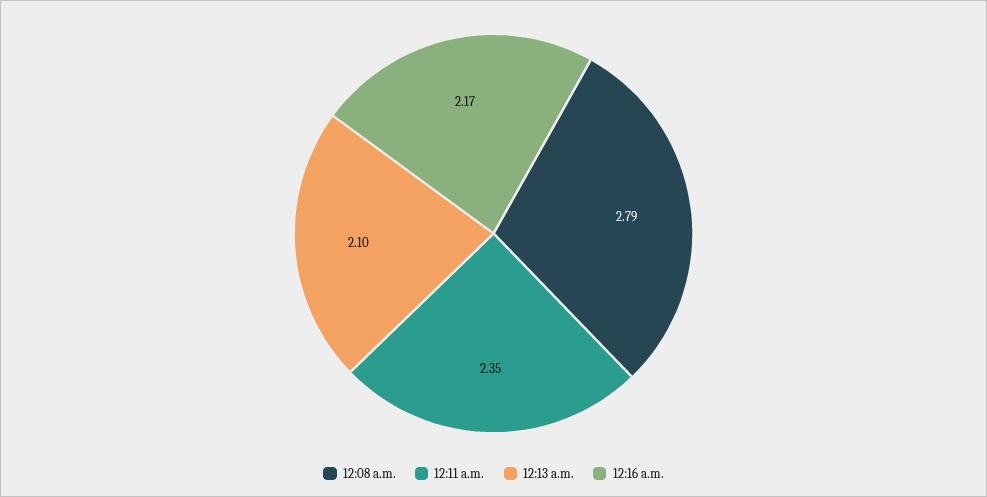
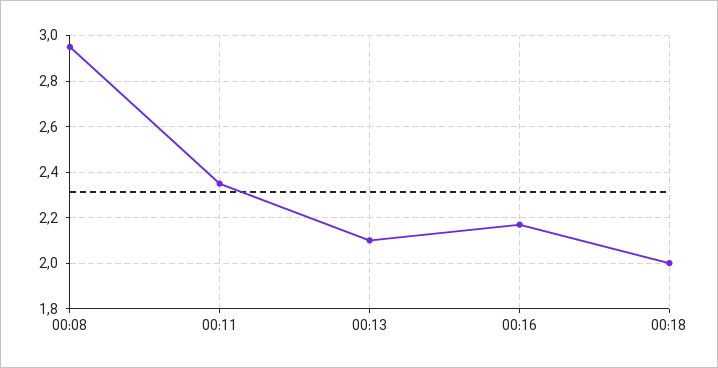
12:08 a.m.: 2.79 -> 2.95
00:18: none -> 2

